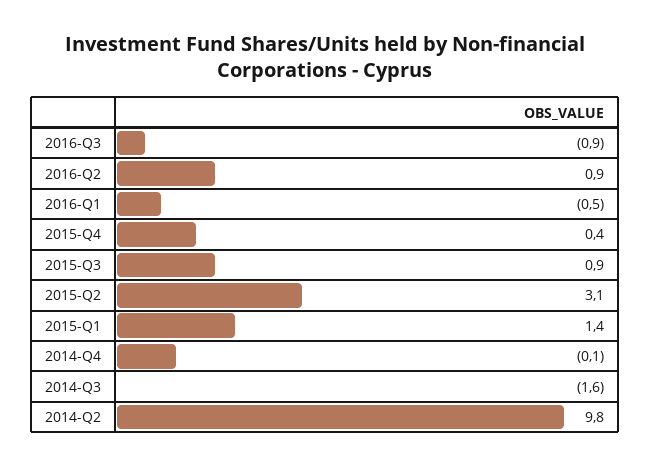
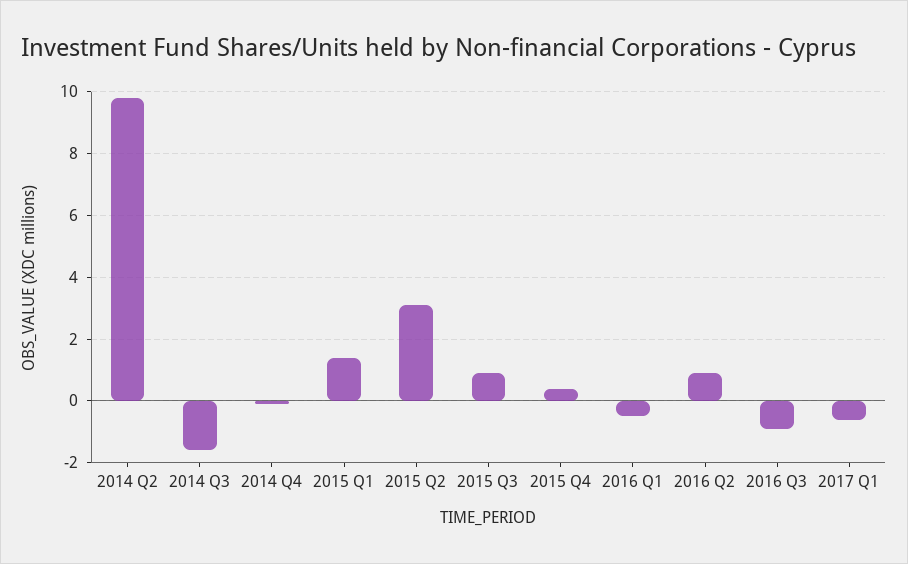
2017 Q1: none -> -0.5

